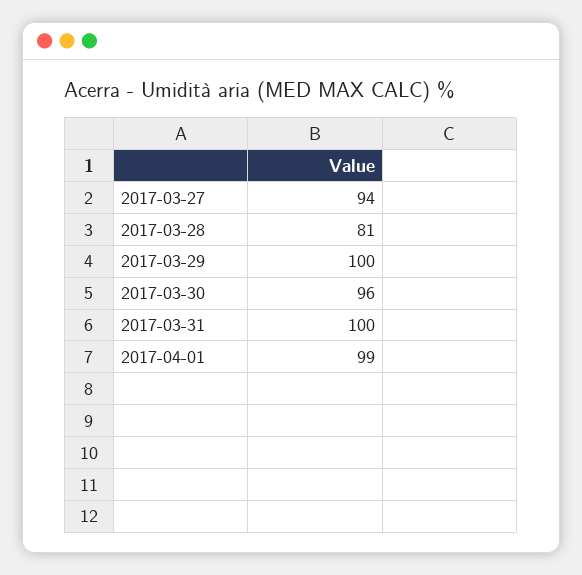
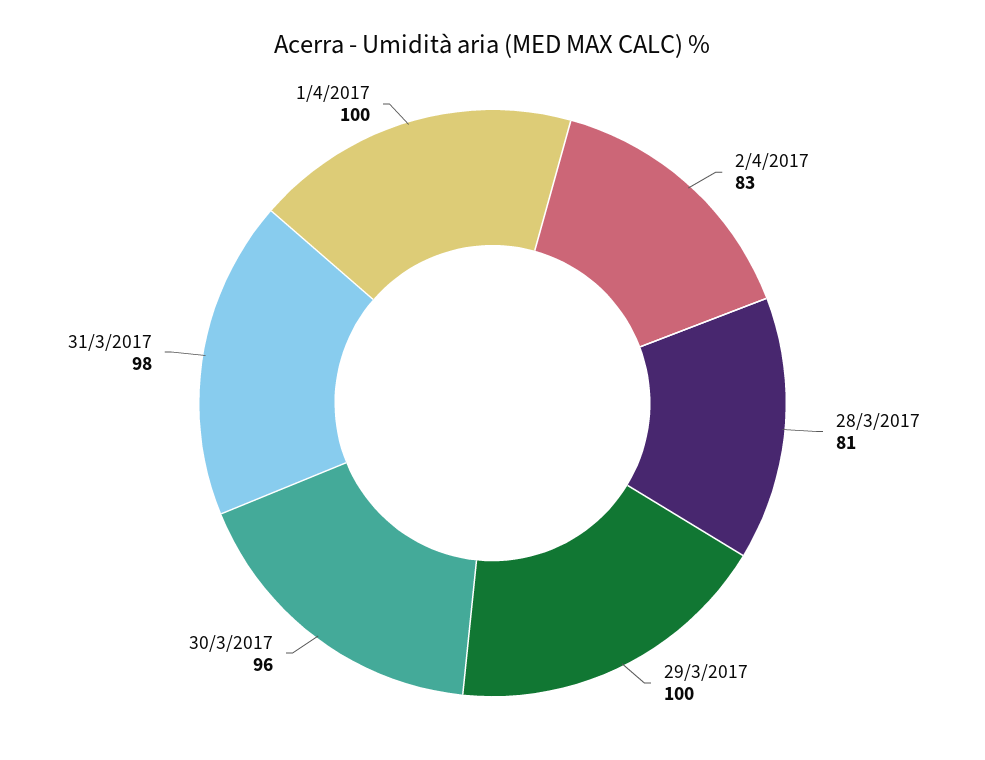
2017-03-27: 94 -> none
2017-03-31: 100 -> 98
2017-04-01: 99 -> 100
2/4/2017: none -> 83

